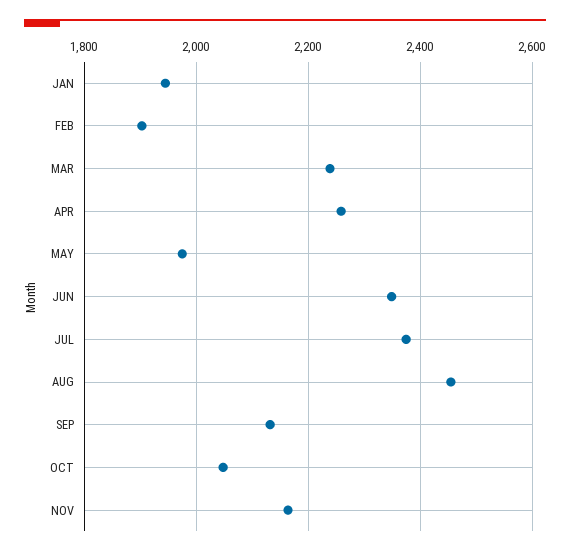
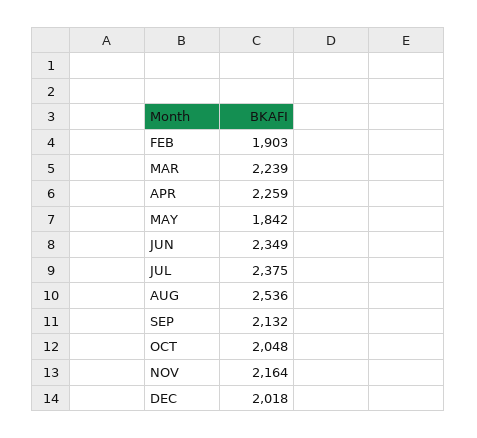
JAN: 1940 -> none
MAY: 1980 -> 1842
AUG: 2460 -> 2536
DEC: none -> 2018

